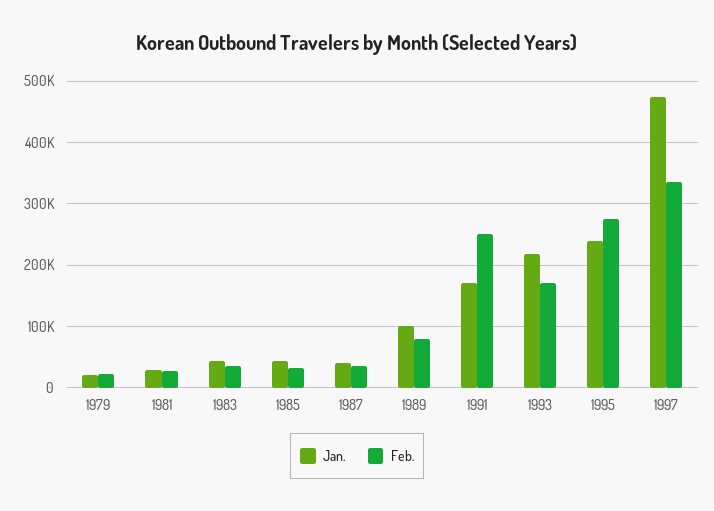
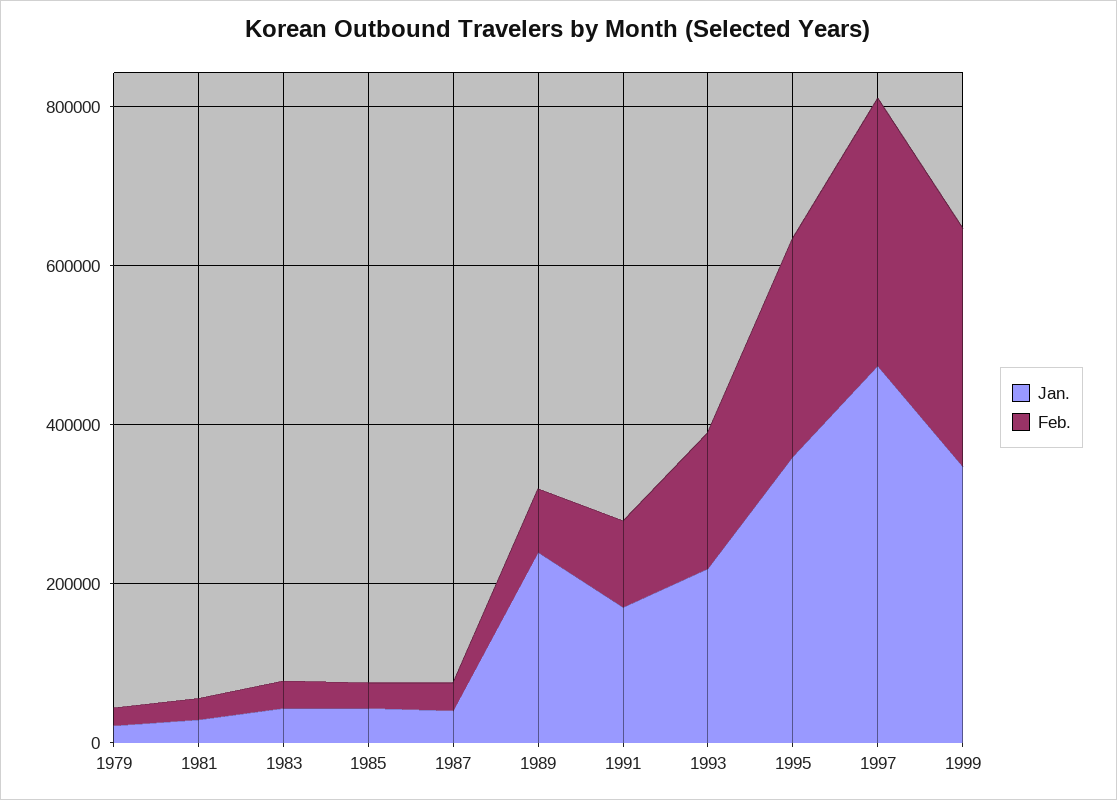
Jan., 1989: 100000 -> 250000
Feb., 1991: 250000 -> 100000
Jan., 1995: 240000 -> 350000
Jan., 1999: none -> 350000
Feb., 1999: none -> 300000

